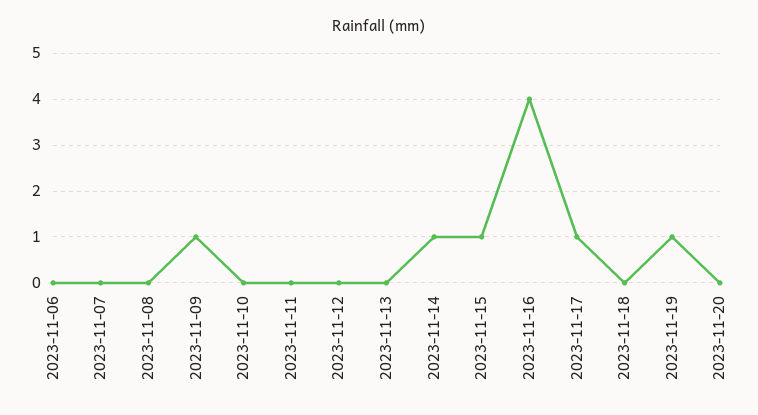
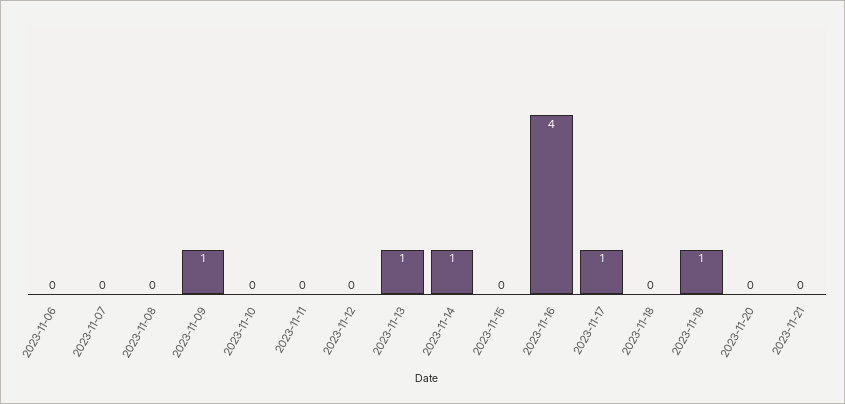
2023-11-13: 0 -> 1
2023-11-15: 1 -> 0
2023-11-21: none -> 0

